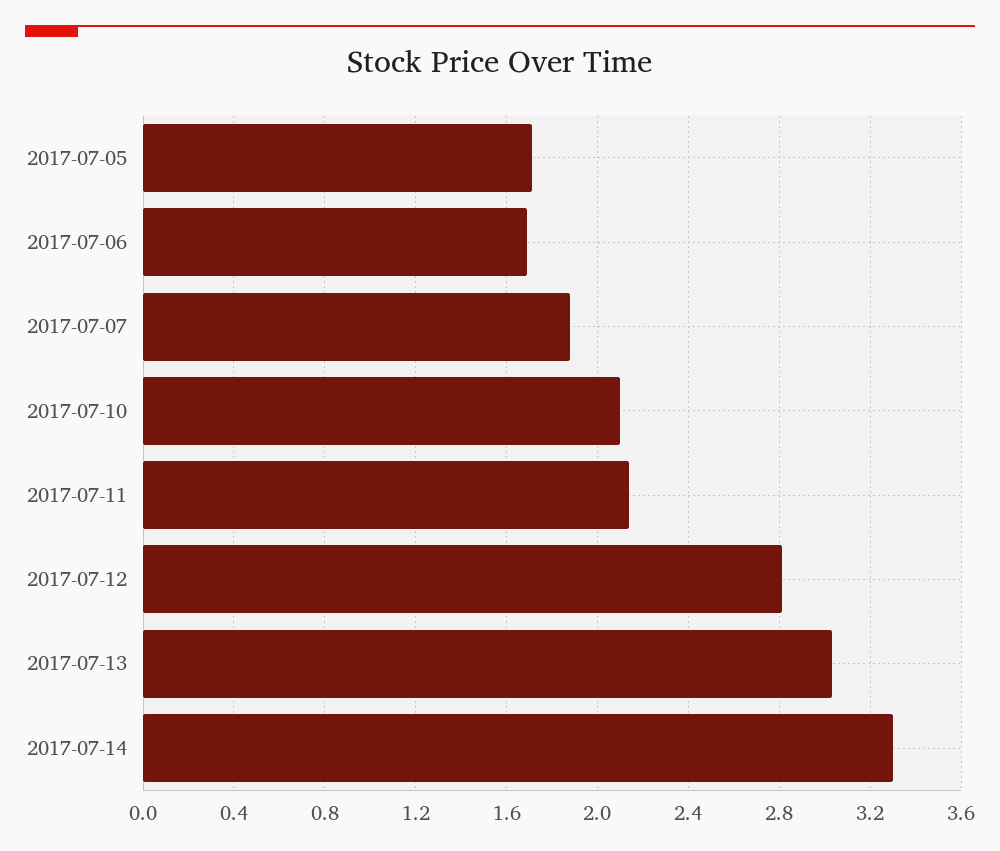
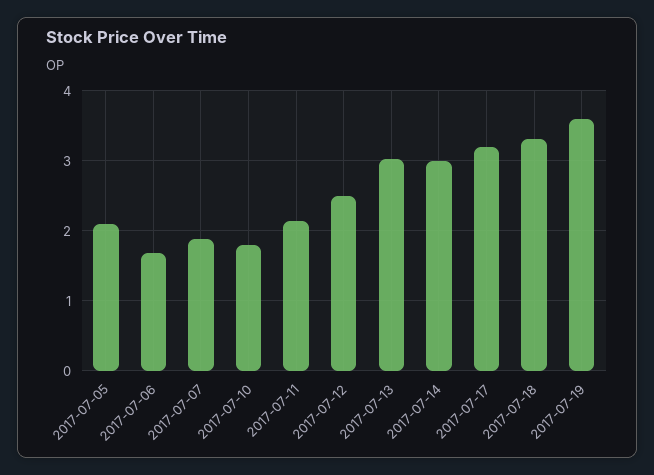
2017-07-05: 1.7 -> 2.1
2017-07-10: 2.1 -> 1.8
2017-07-12: 2.8 -> 2.5
2017-07-14: 3.3 -> 3
2017-07-17: none -> 3.2
2017-07-18: none -> 3.3
2017-07-19: none -> 3.6

